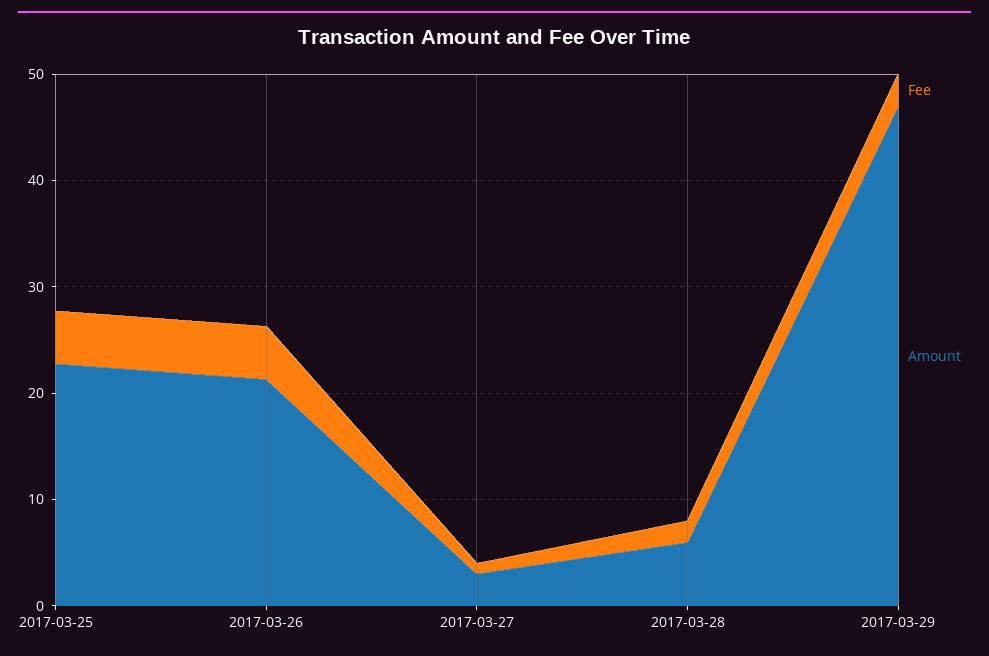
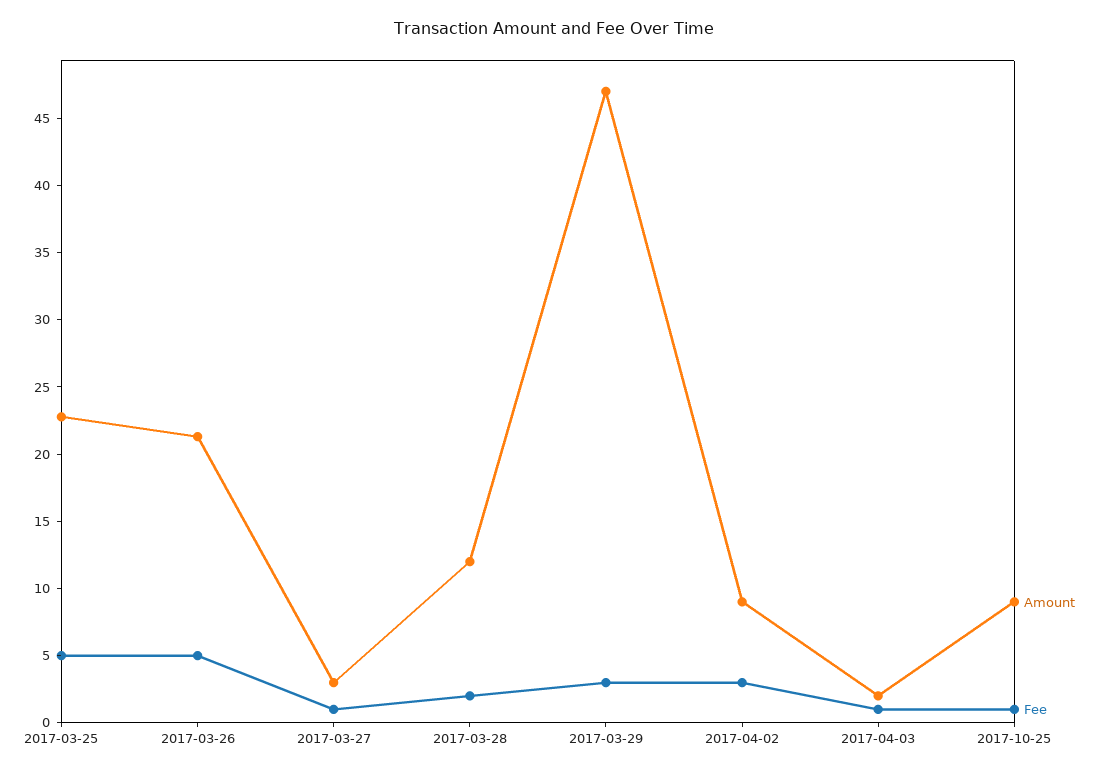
Amount, 2017-03-28: 6 -> 12
Amount, 2017-04-02: none -> 9
Fee, 2017-04-02: none -> 3
Amount, 2017-04-03: none -> 2
Fee, 2017-04-03: none -> 1
Amount, 2017-10-25: none -> 9
Fee, 2017-10-25: none -> 1

